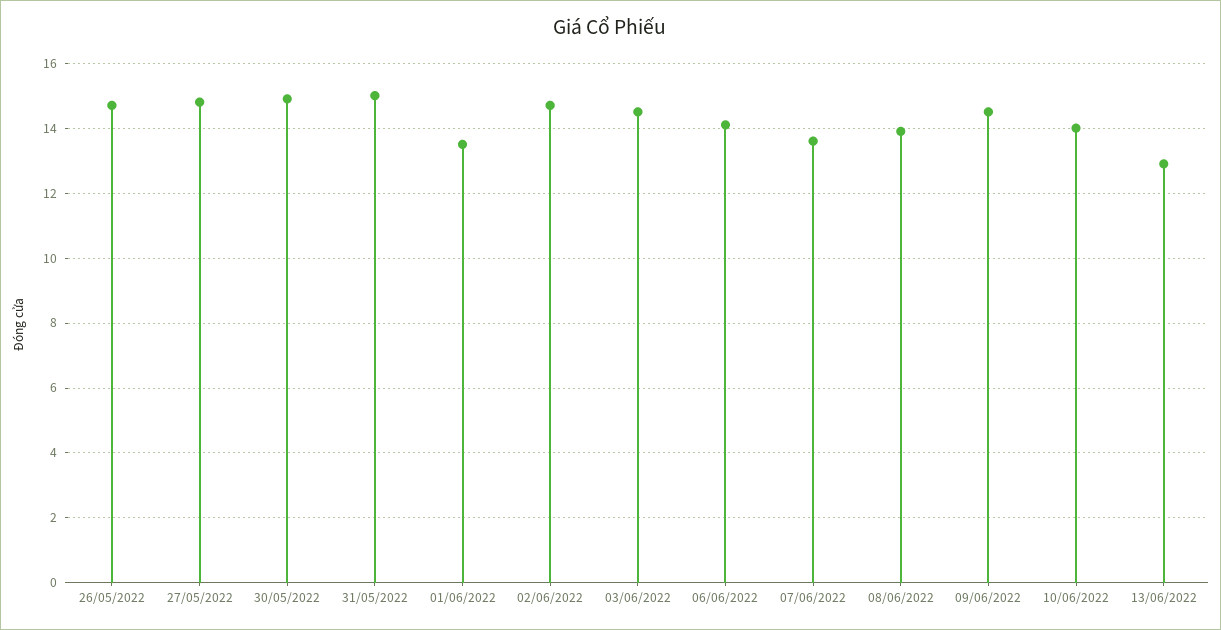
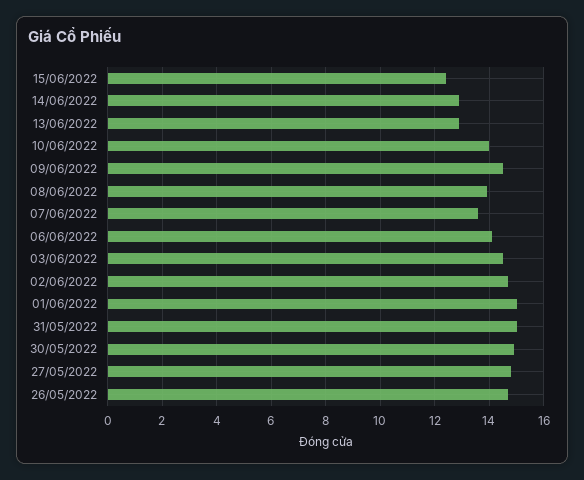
01/06/2022: 13.5 -> 15
15/06/2022: none -> 12.5
14/06/2022: none -> 13

